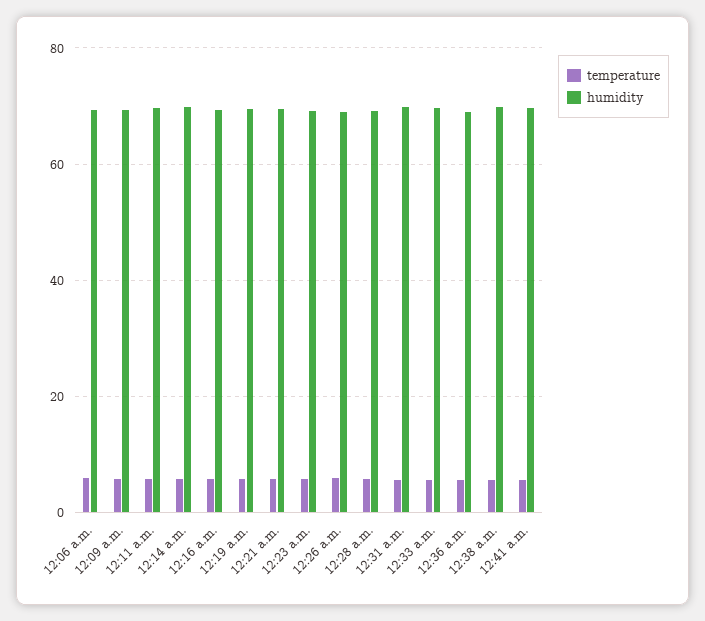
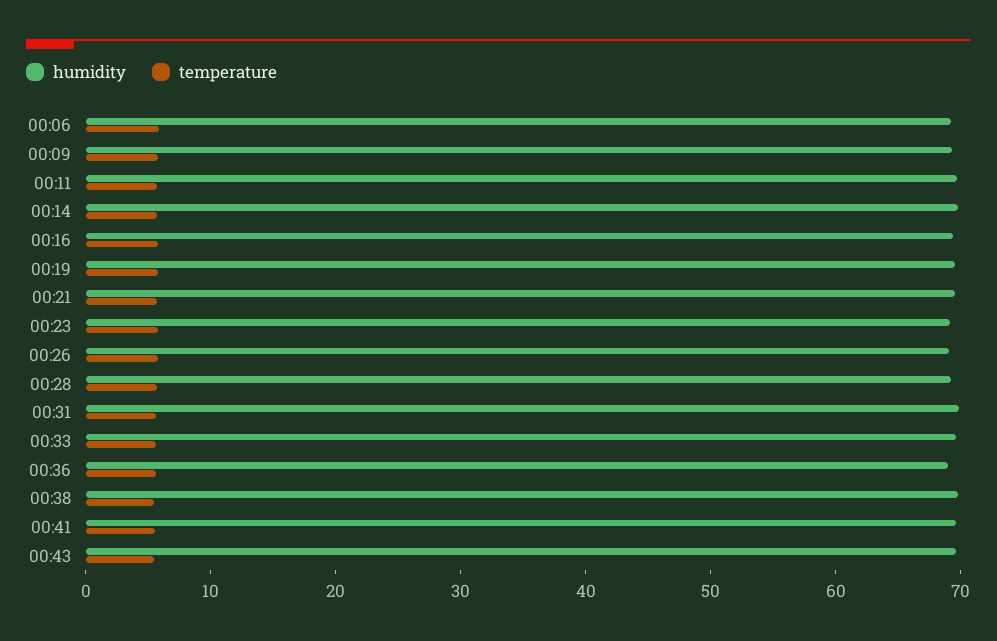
humidity, 00:43: none -> 70
temperature, 00:43: none -> 6

